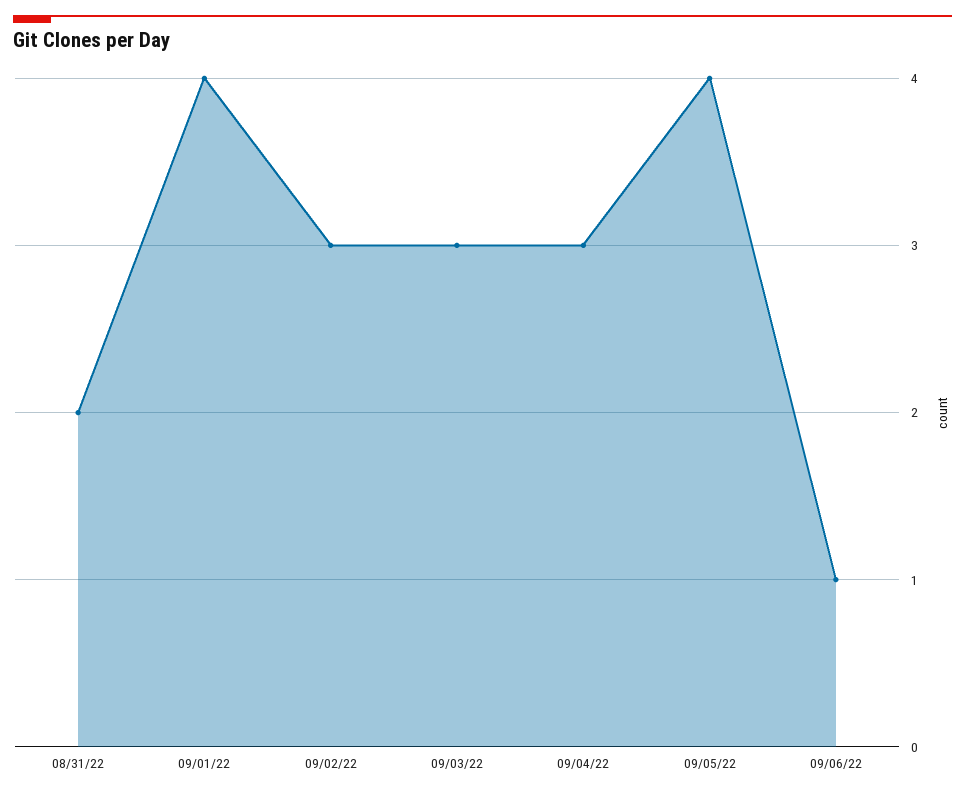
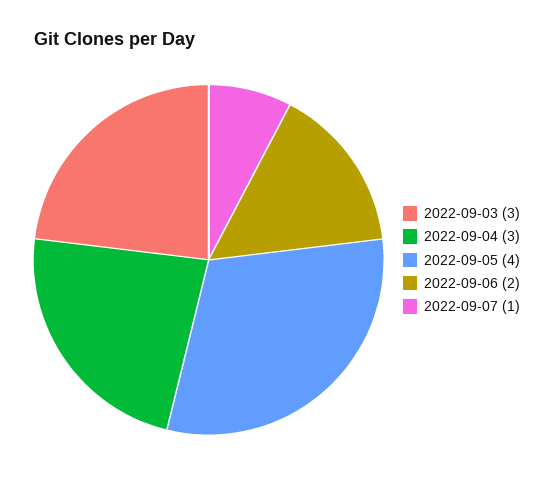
08/31/22: 2 -> none
09/01/22: 4 -> none
09/02/22: 3 -> none
09/06/22: 1 -> 2
2022-09-07: none -> 1

